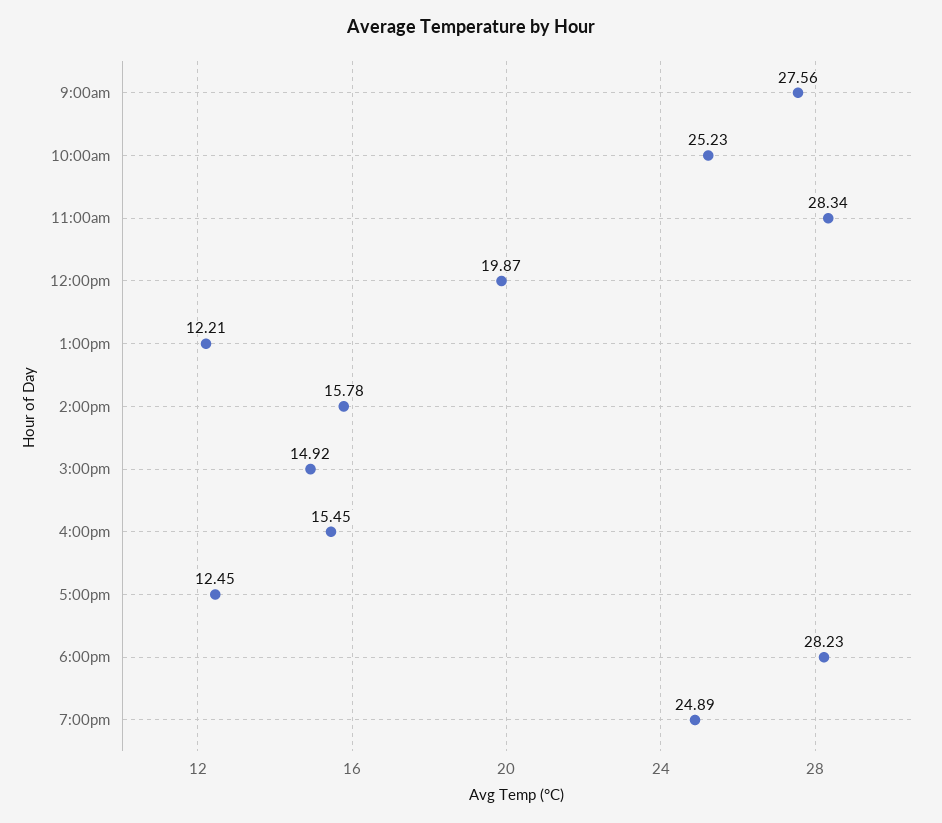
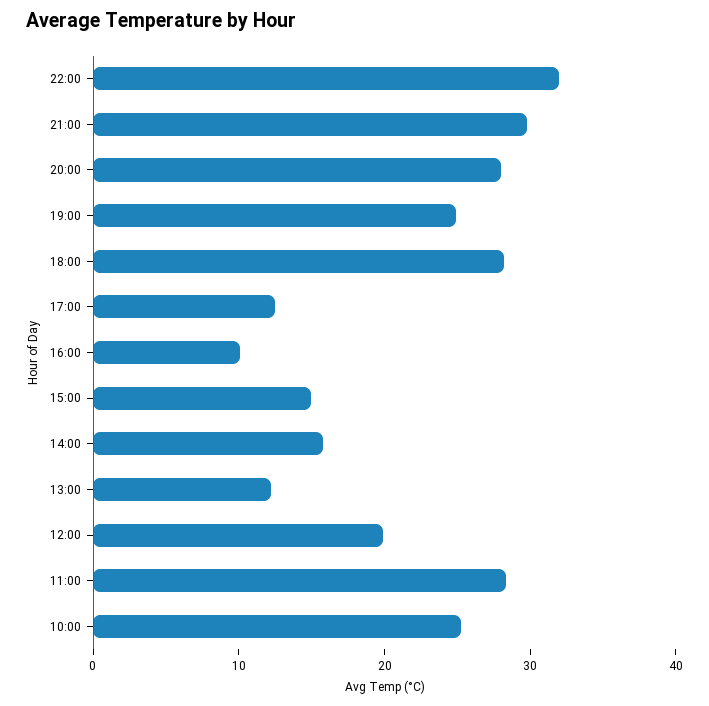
9:00am: 27.56 -> none
4:00pm: 15.45 -> 10
22:00: none -> 32
21:00: none -> 30
20:00: none -> 28

